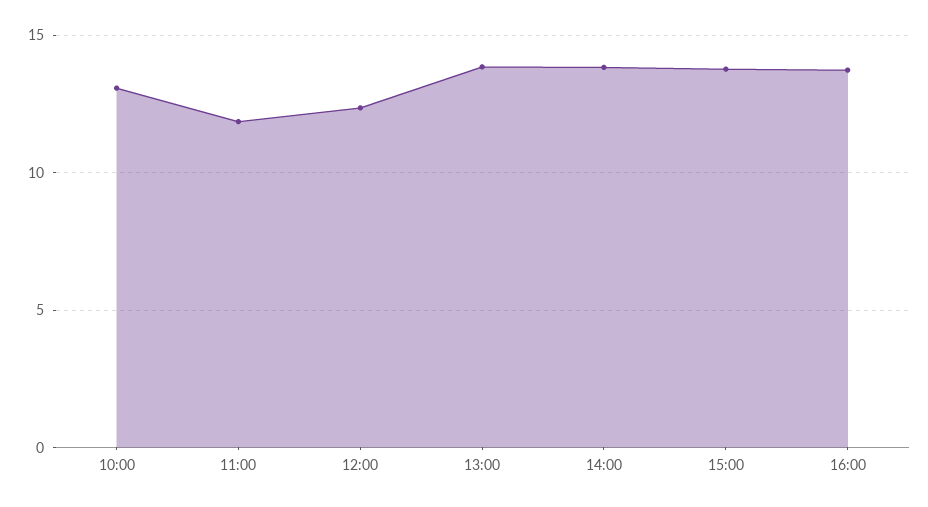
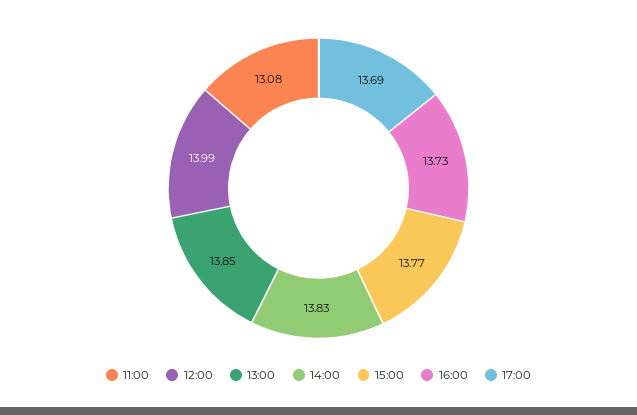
10:00: 13 -> none
11:00: 12 -> 13.08
12:00: 12.5 -> 13.99
17:00: none -> 13.69

